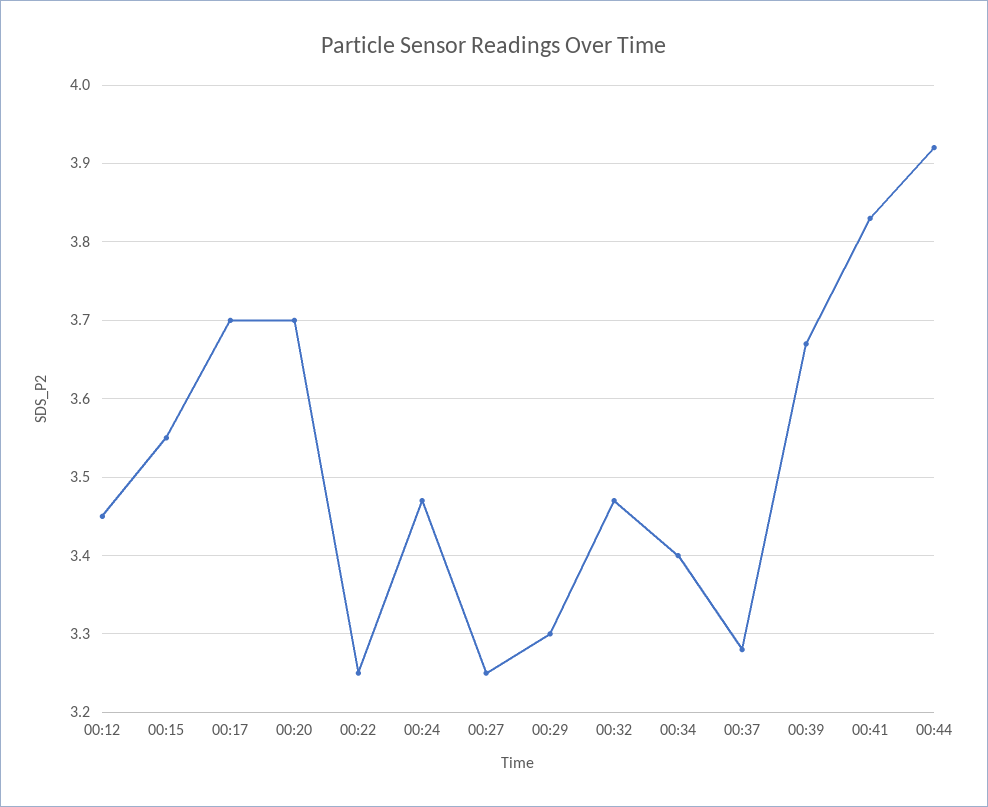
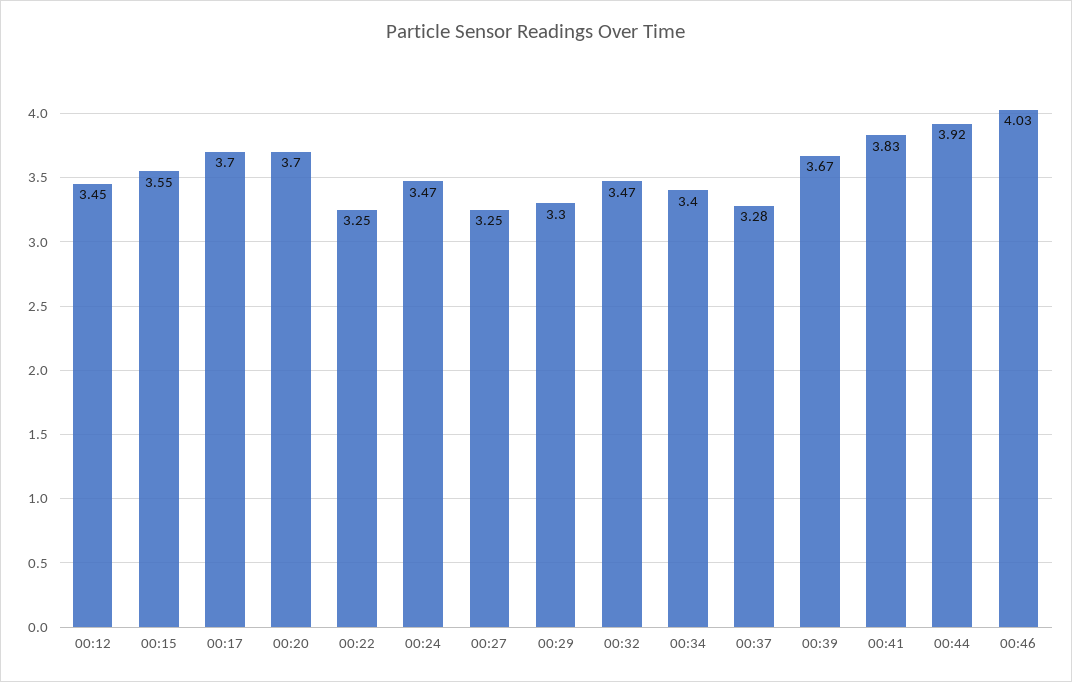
00:46: none -> 4.03

